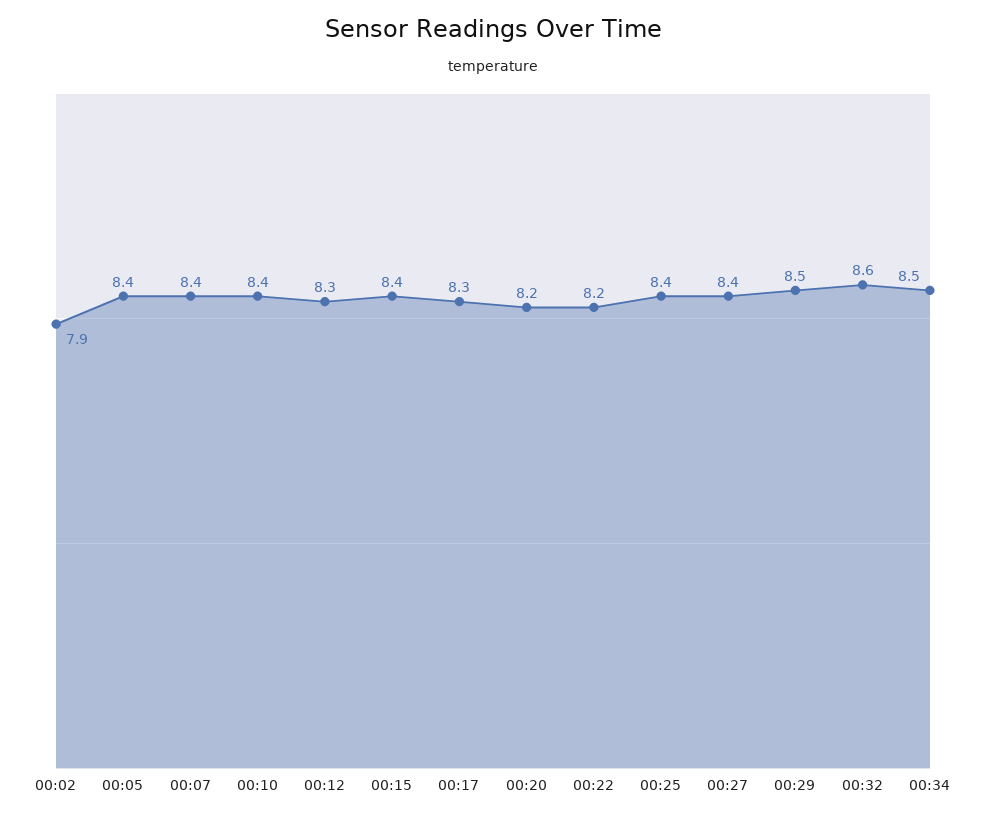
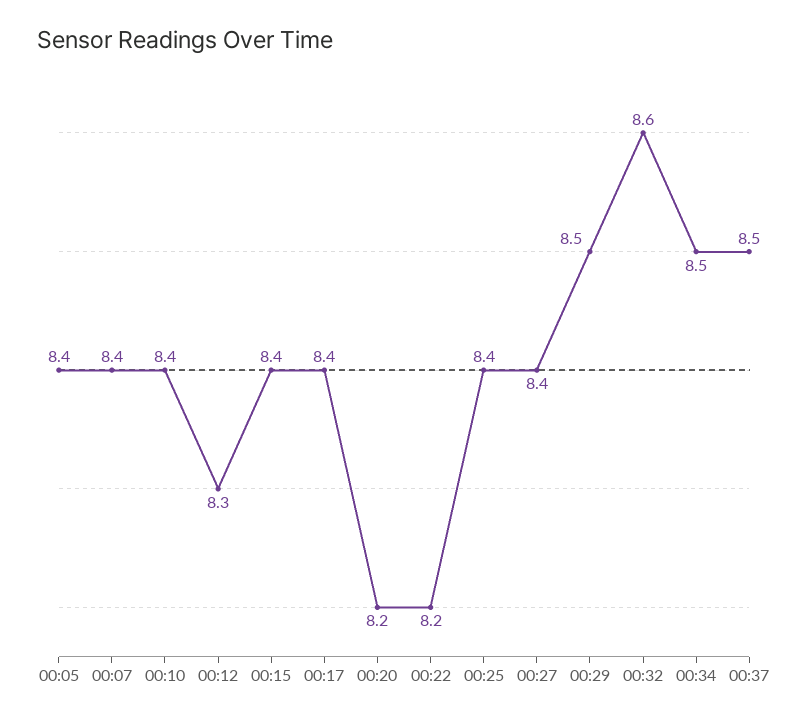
00:02: 7.9 -> none
00:17: 8.3 -> 8.4
00:37: none -> 8.5

